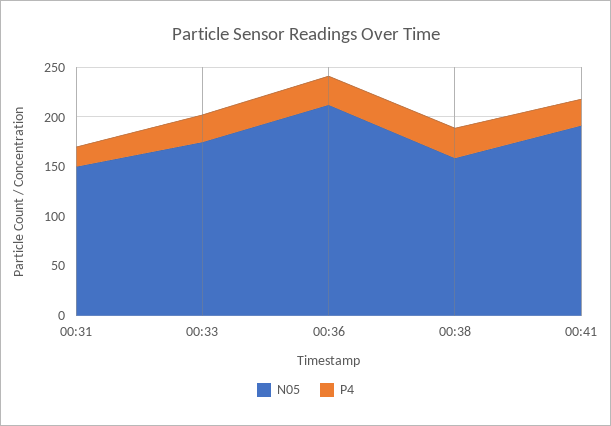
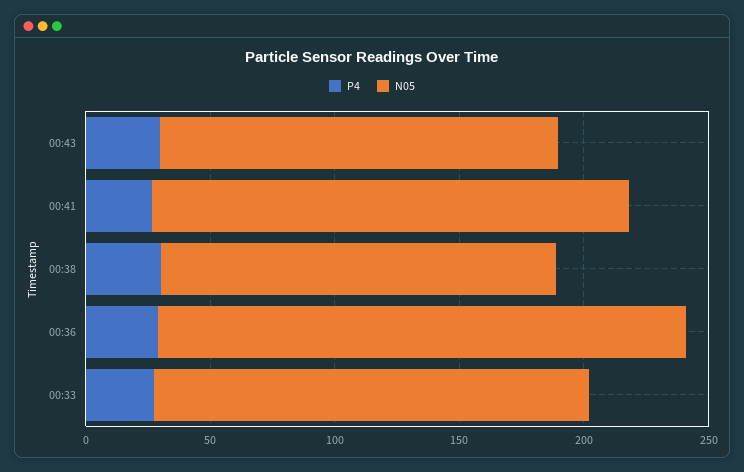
N05, 00:31: 150 -> none
P4, 00:31: 20 -> none
P4, 00:43: none -> 30
N05, 00:43: none -> 160

